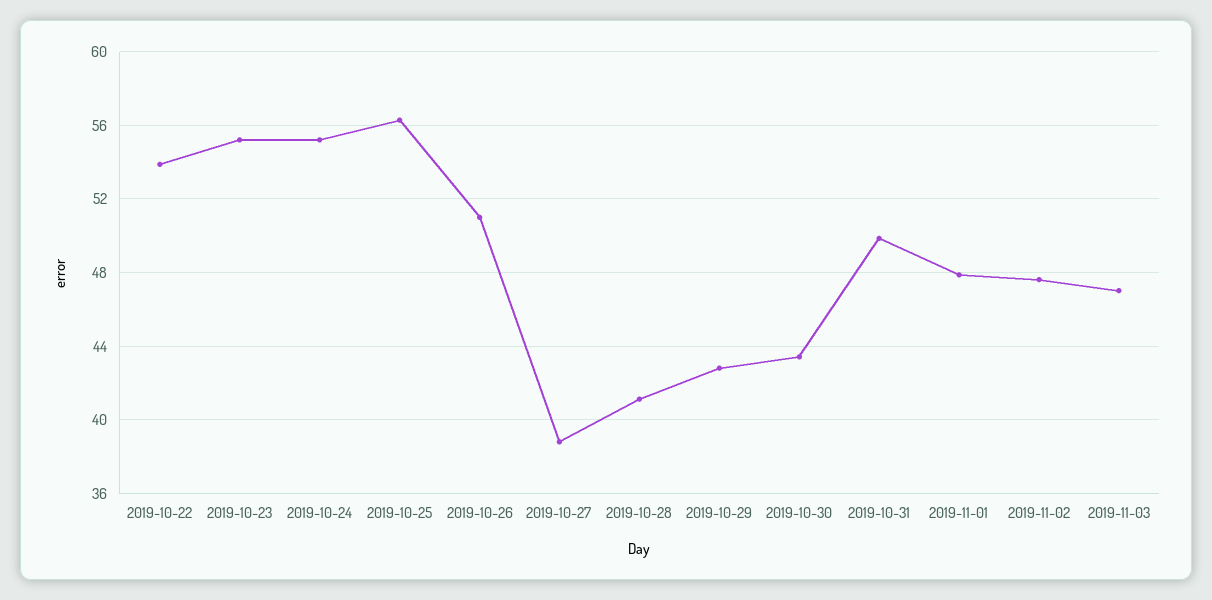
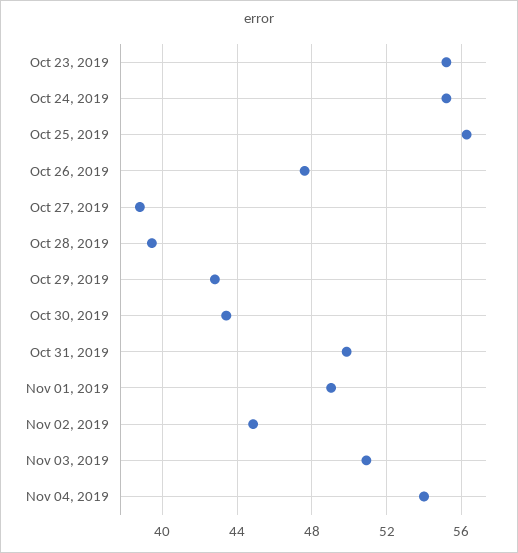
2019-10-22: 54 -> none
2019-10-26: 51 -> 47.5
2019-10-28: 41 -> 39.5
2019-11-01: 48 -> 49
2019-11-02: 47.5 -> 45
2019-11-03: 47 -> 51
Nov 04, 2019: none -> 54

